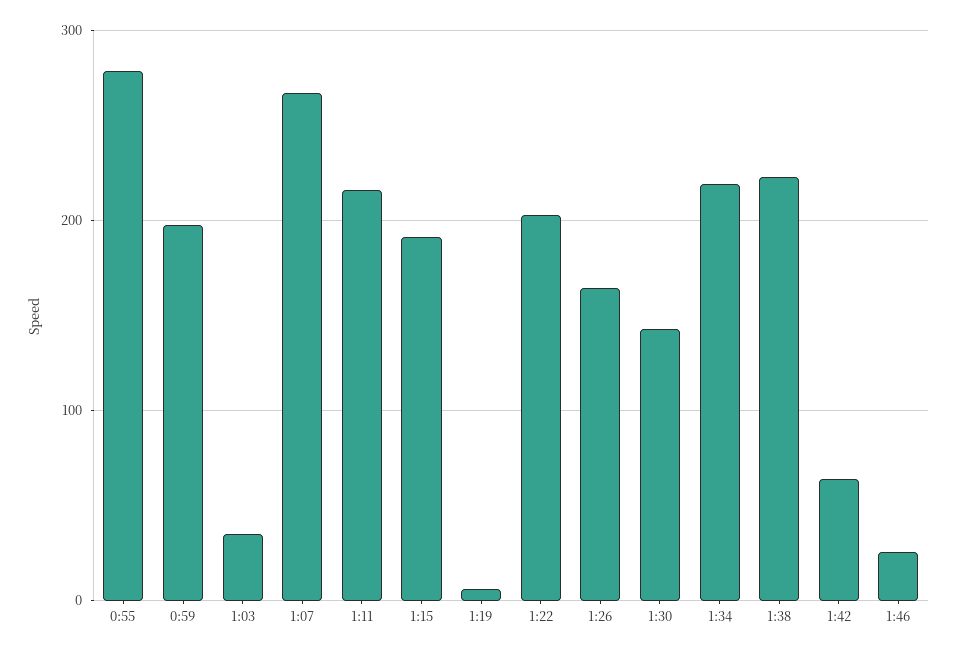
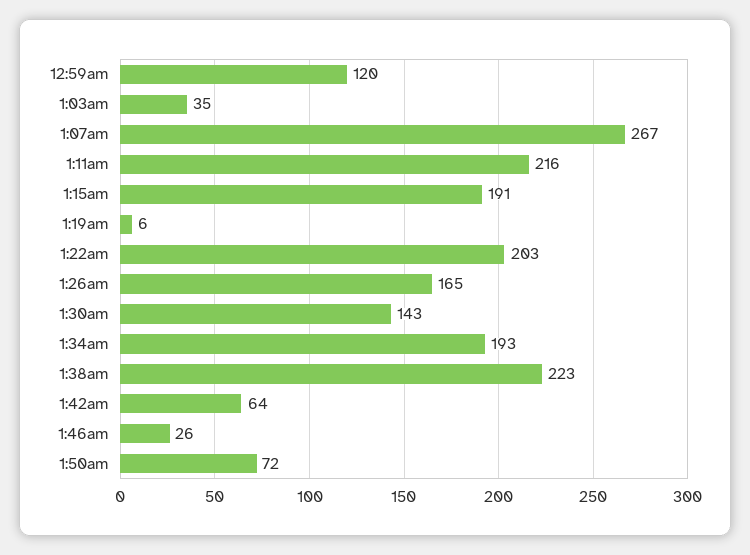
0:55: 280 -> none
0:59: 200 -> 120
1:34: 220 -> 193
1:50am: none -> 72

